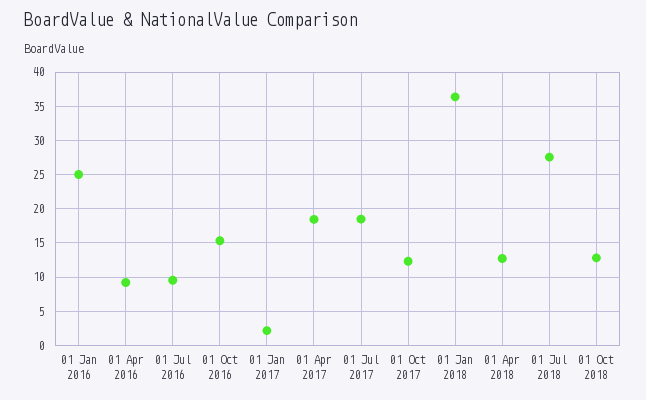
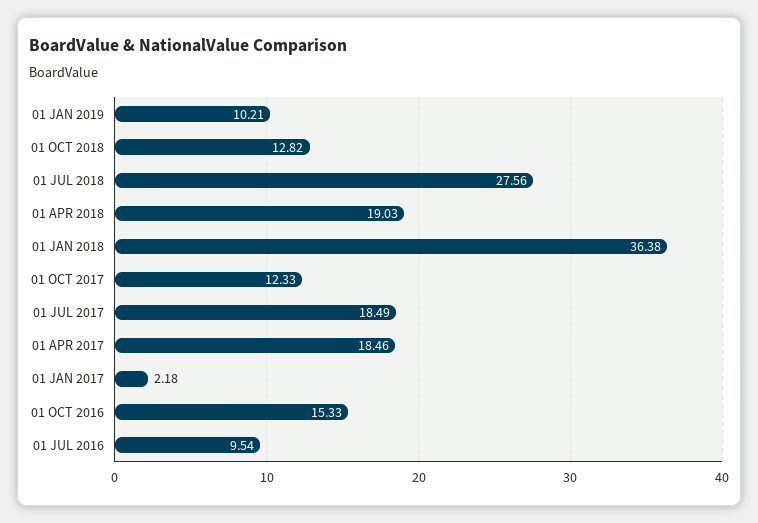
01 Jan 2016: 25 -> none
01 Apr 2016: 9 -> none
01 Apr 2018: 13 -> 19.03
01 JAN 2019: none -> 10.21

